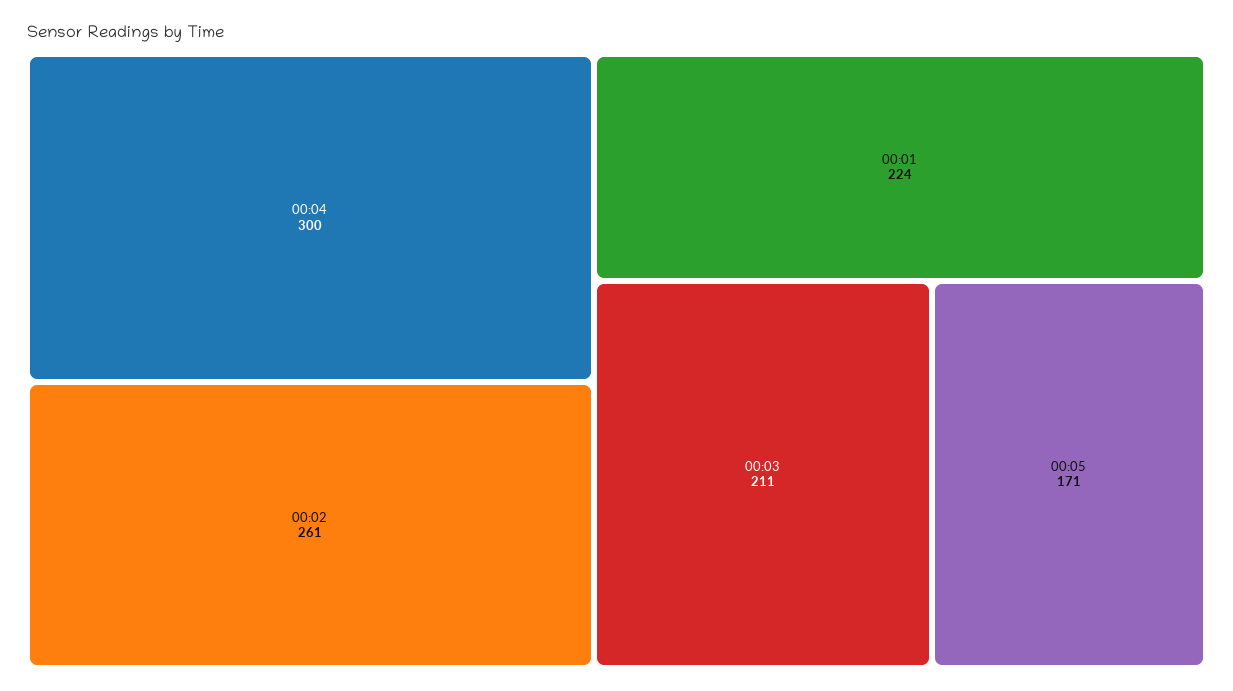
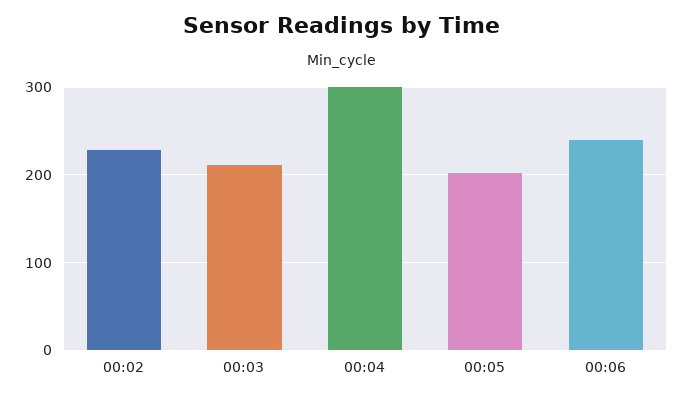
00:02: 261 -> 230
00:01: 224 -> none
00:05: 171 -> 200
00:06: none -> 240

